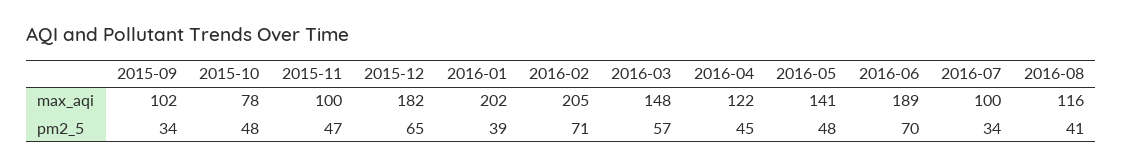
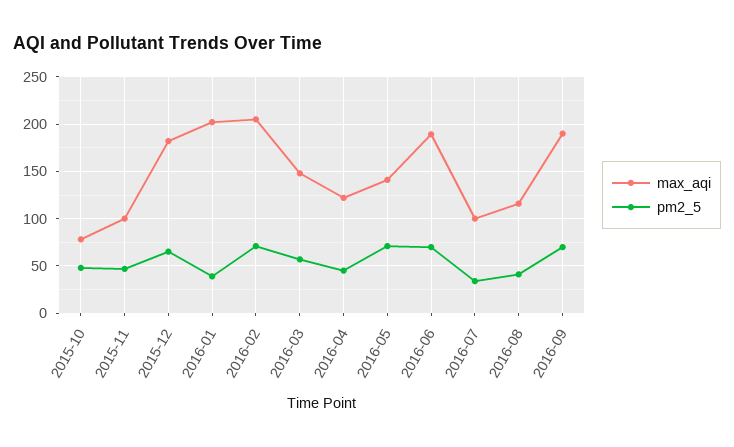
max_aqi, 2015-09: 102 -> none
pm2_5, 2015-09: 34 -> none
pm2_5, 2016-05: 48 -> 70
max_aqi, 2016-09: none -> 190
pm2_5, 2016-09: none -> 70

